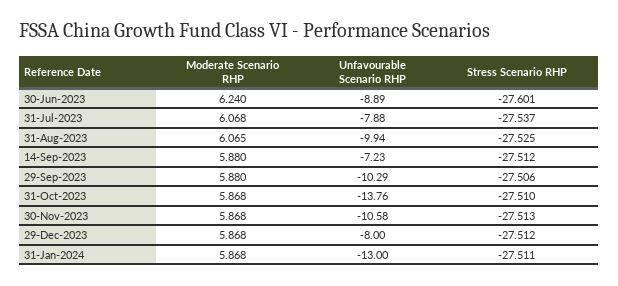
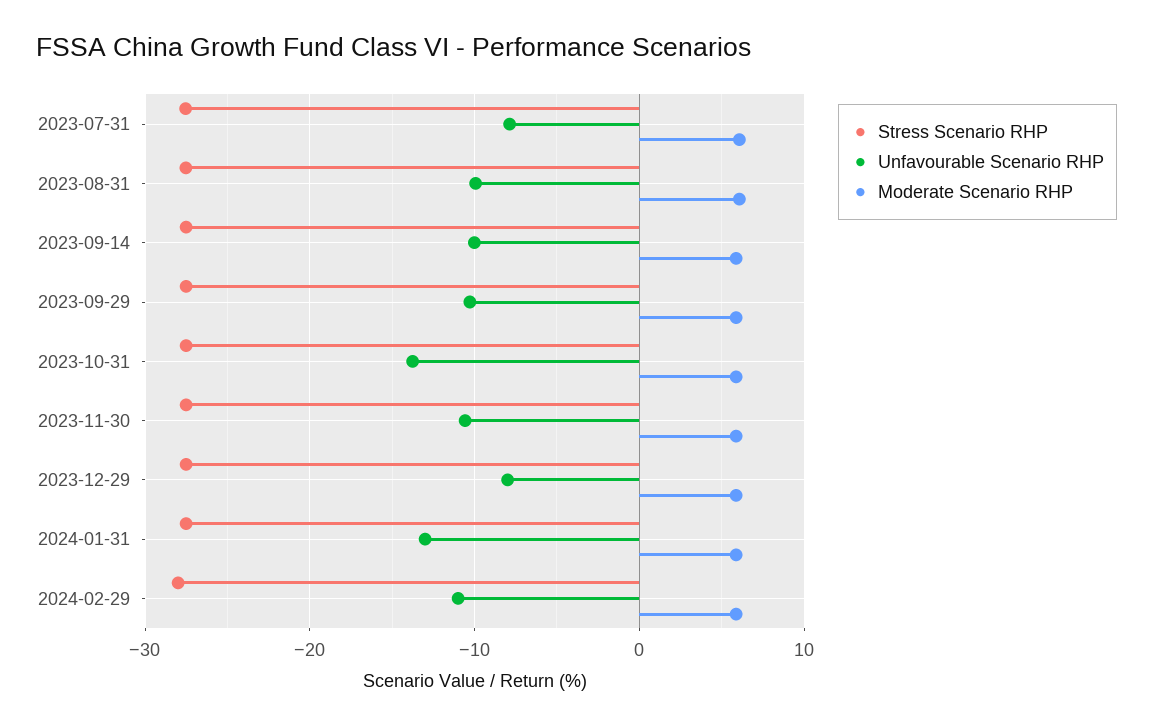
Moderate Scenario RHP, 30-Jun-2023: 6.24 -> none
Unfavourable Scenario RHP, 30-Jun-2023: -8.89 -> none
Stress Scenario RHP, 30-Jun-2023: -27.601 -> none
Unfavourable Scenario RHP, 14-Sep-2023: -7.23 -> -10
Stress Scenario RHP, 2024-02-29: none -> -28
Unfavourable Scenario RHP, 2024-02-29: none -> -11
Moderate Scenario RHP, 2024-02-29: none -> 6

